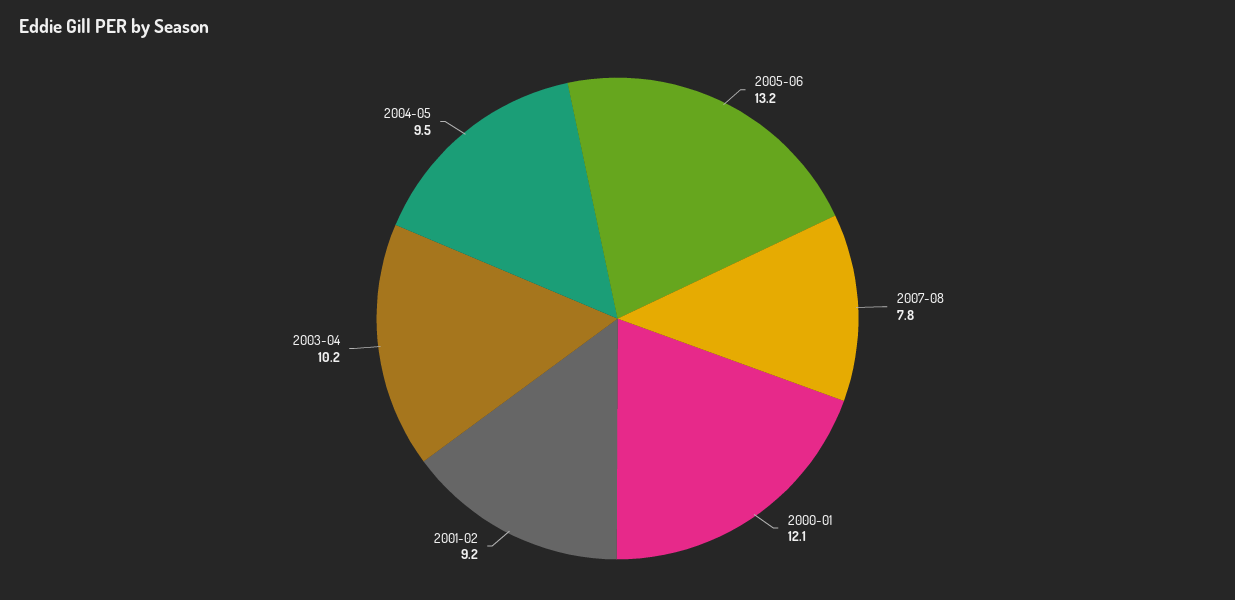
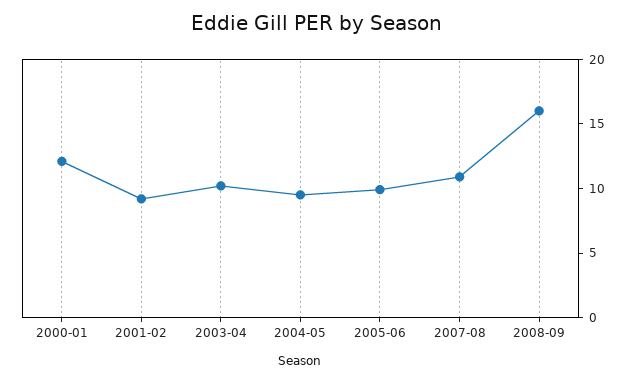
2005-06: 13.2 -> 10
2007-08: 7.8 -> 11
2008-09: none -> 16

